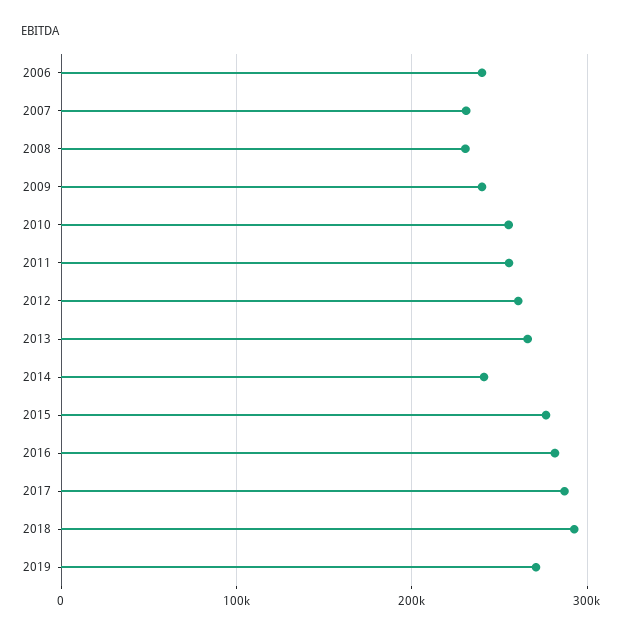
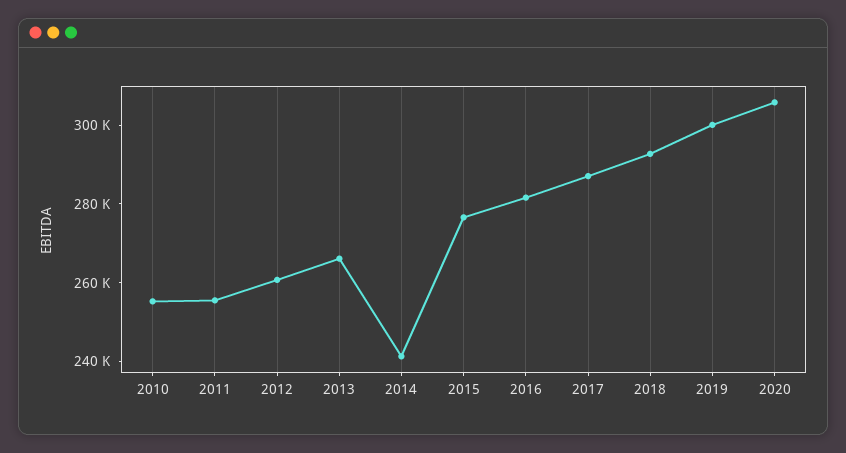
2006: 240000 -> none
2007: 230000 -> none
2008: 230000 -> none
2009: 240000 -> none
2019: 270000 -> 300000
2020: none -> 305000

